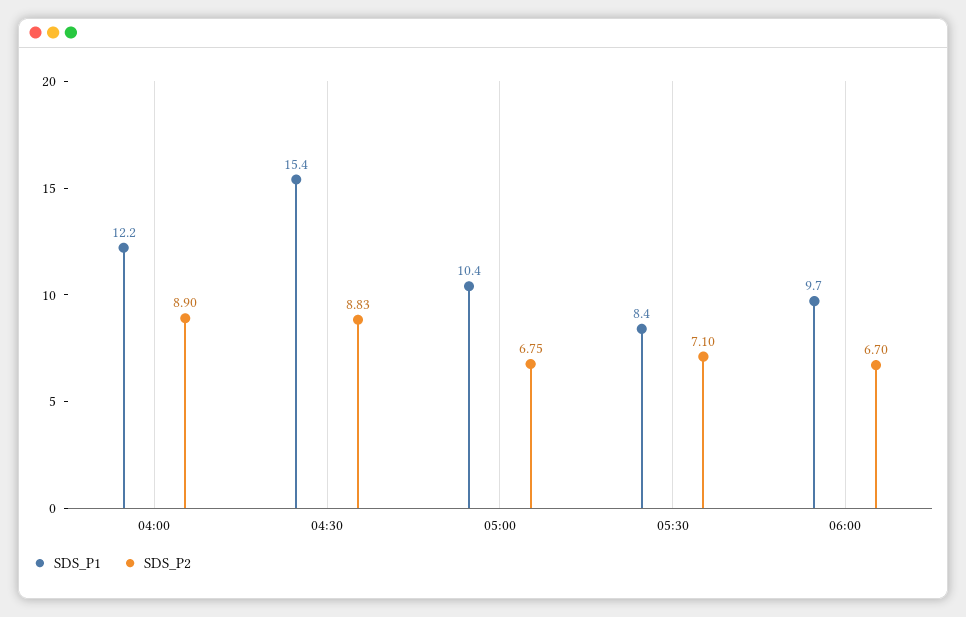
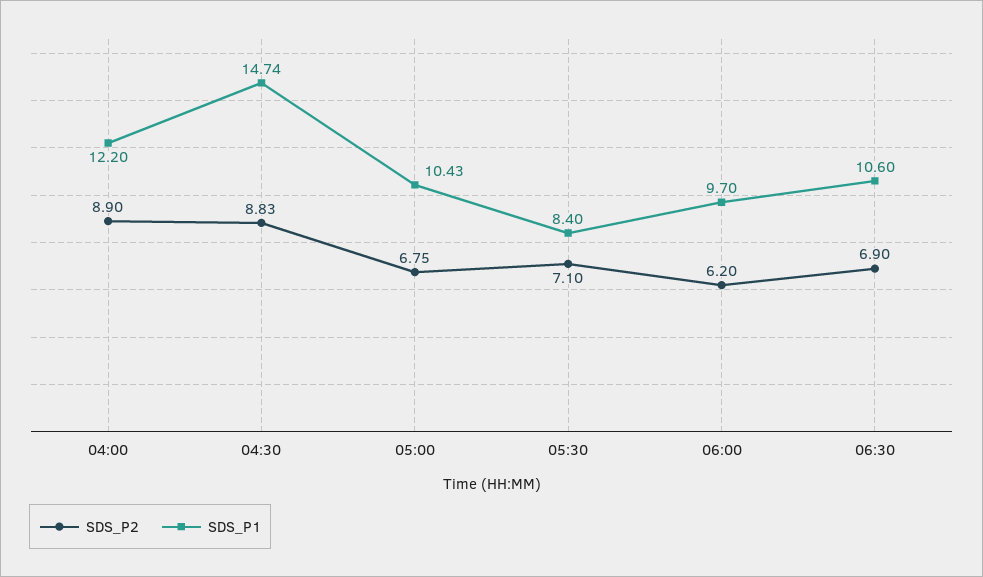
SDS_P1, 04:30: 15.4 -> 14.74
SDS_P2, 06:00: 6.7 -> 6.2
SDS_P2, 06:30: none -> 6.9
SDS_P1, 06:30: none -> 10.6

